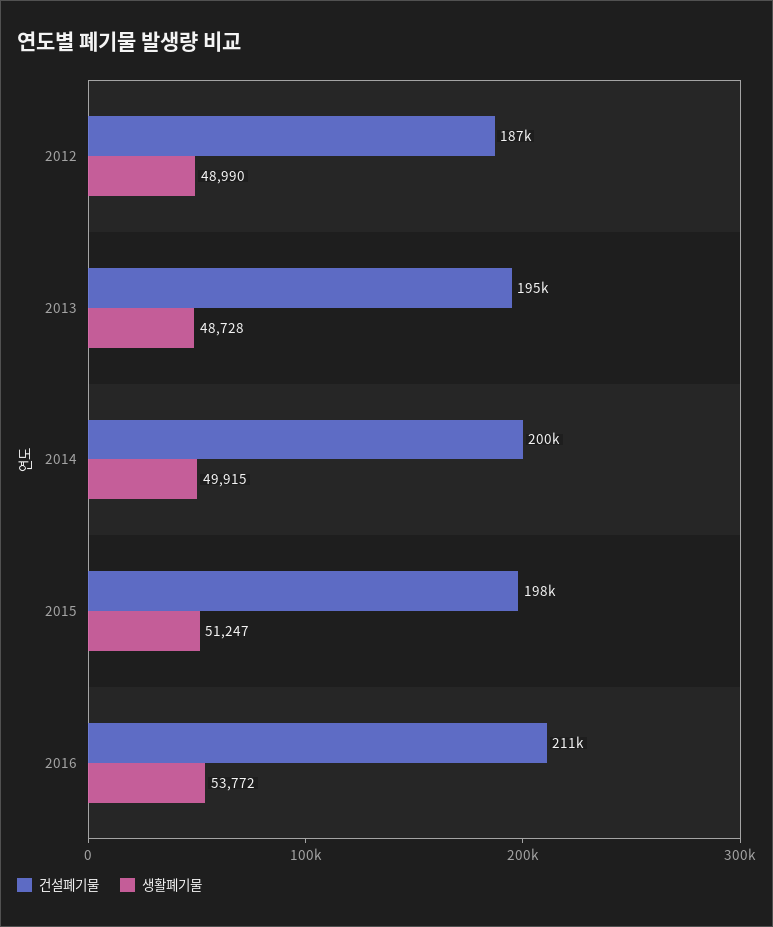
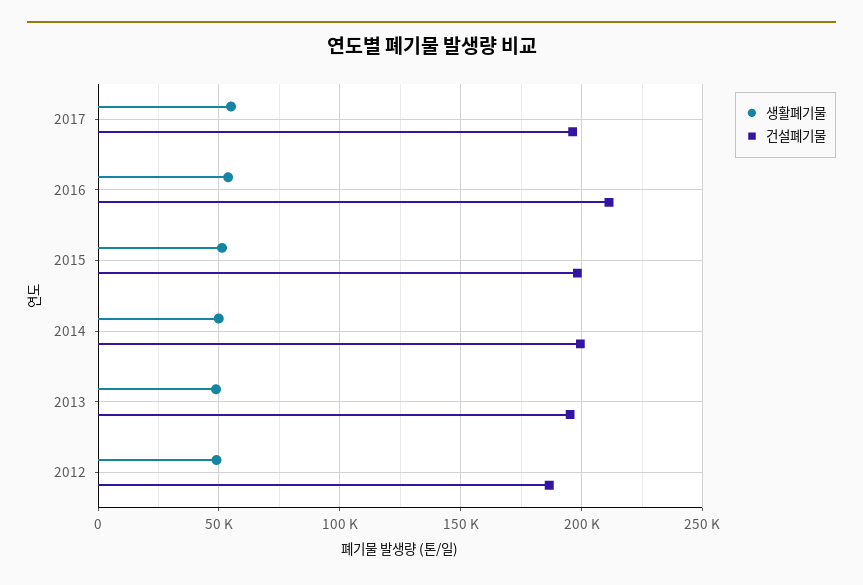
생활폐기물, 2017: none -> 55000
건설폐기물, 2017: none -> 195000

